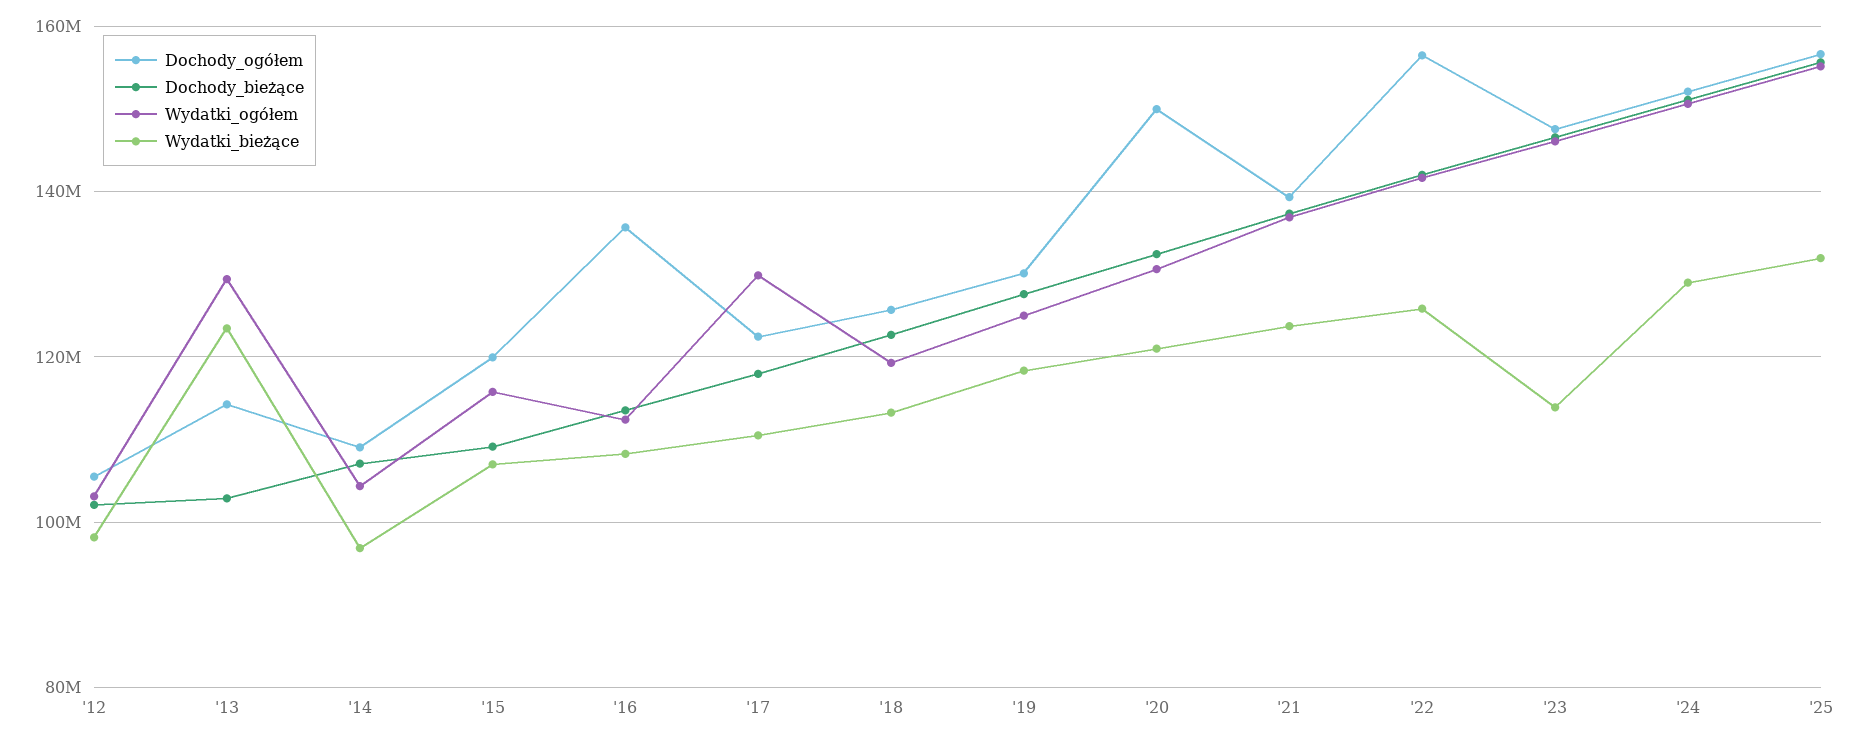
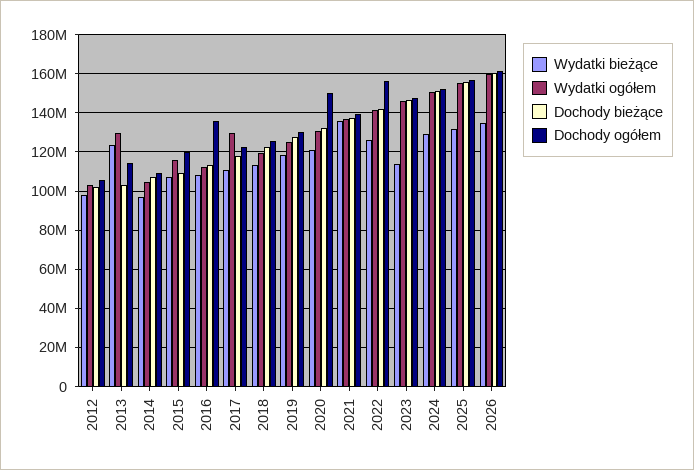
Wydatki_bieżące, '21: 124000000 -> 135000000
Wydatki_bieżące, 2026: none -> 135000000
Wydatki_ogółem, 2026: none -> 160000000
Dochody_bieżące, 2026: none -> 160000000
Dochody_ogółem, 2026: none -> 160000000

